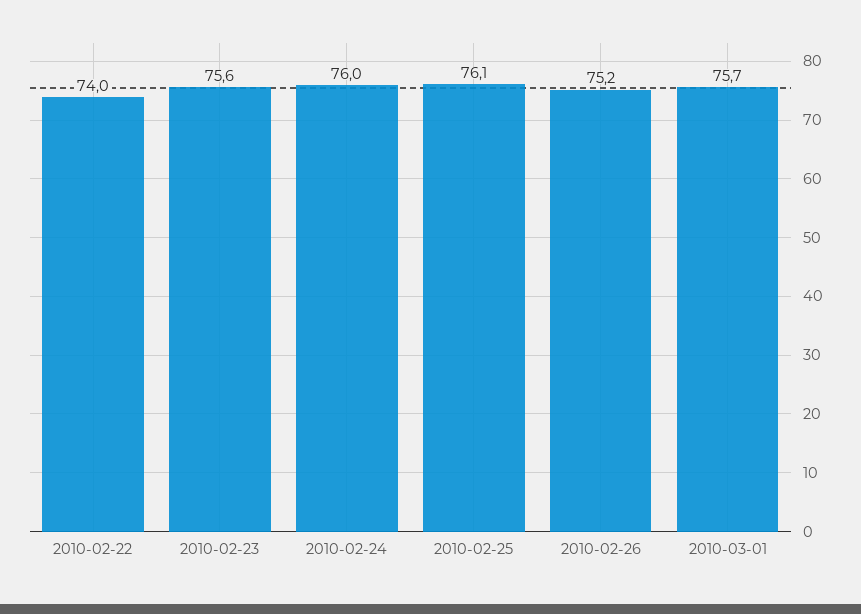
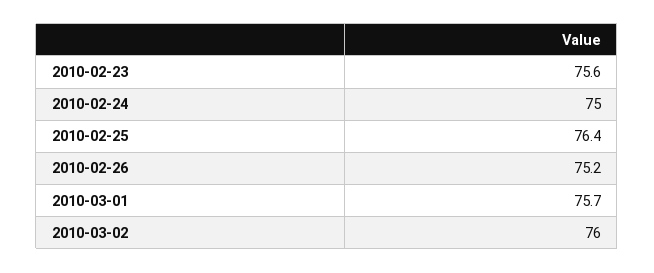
2010-02-22: 74 -> none
2010-02-24: 76 -> 75
2010-02-25: 76.1 -> 76.4
2010-03-02: none -> 76

